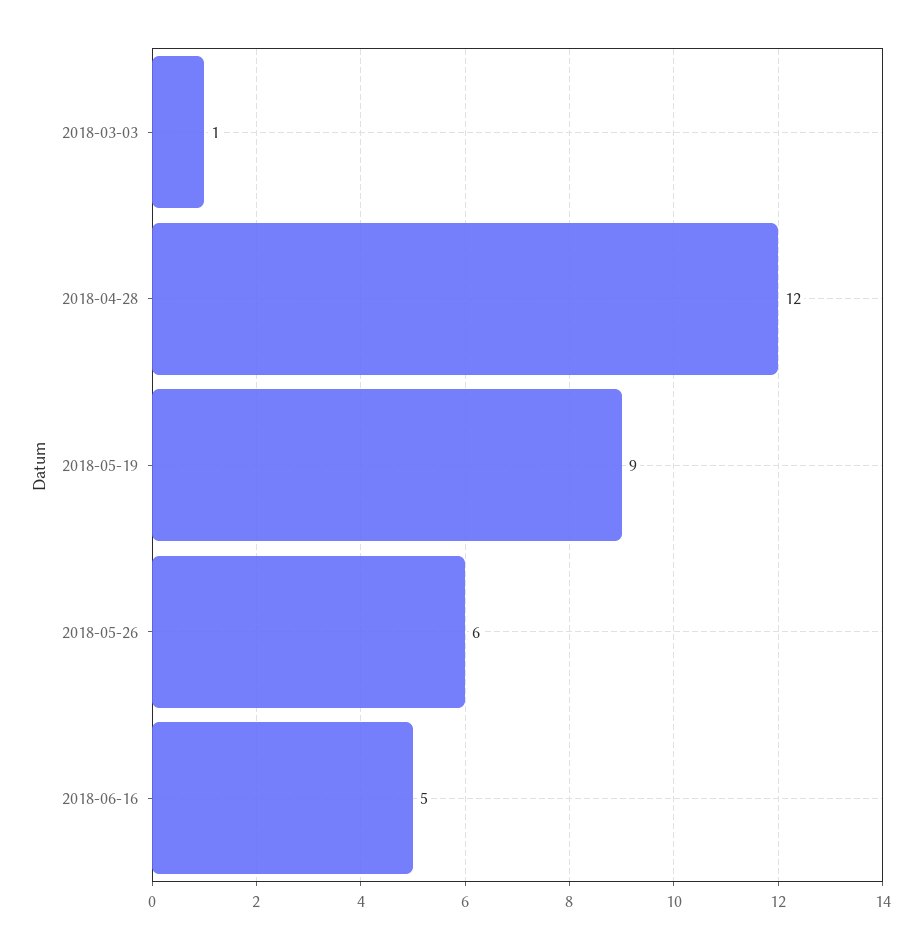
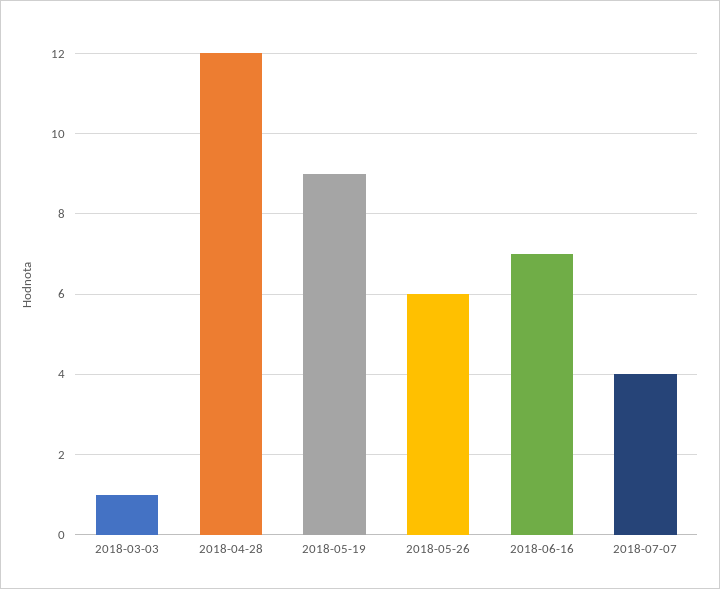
2018-06-16: 5 -> 7
2018-07-07: none -> 4

